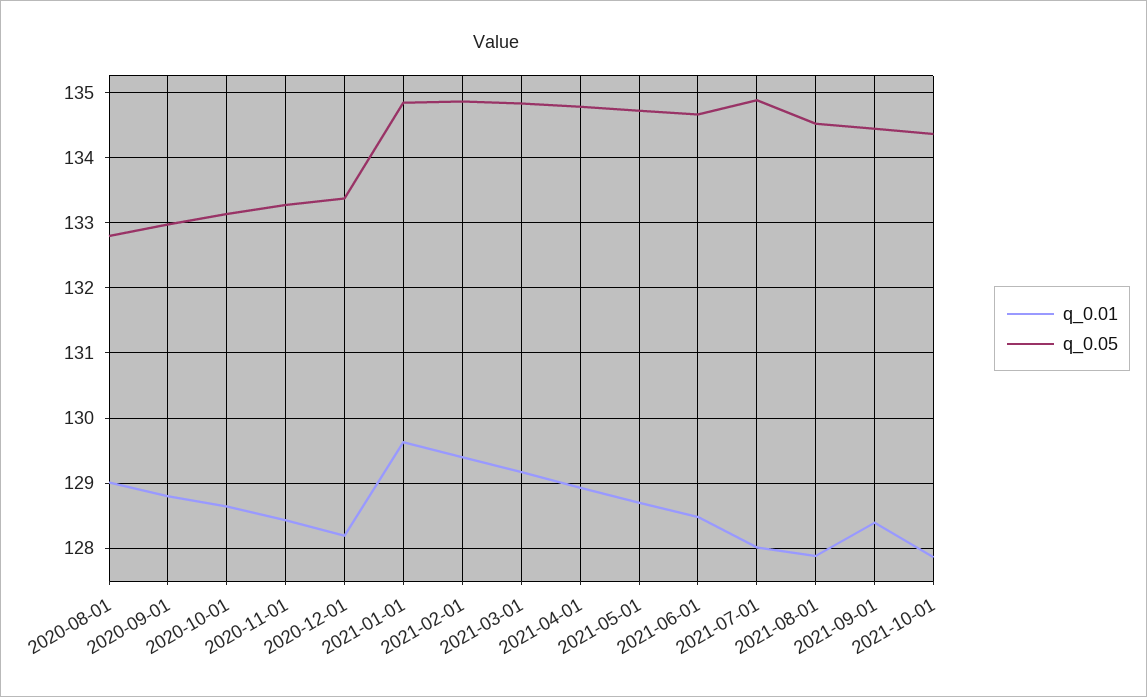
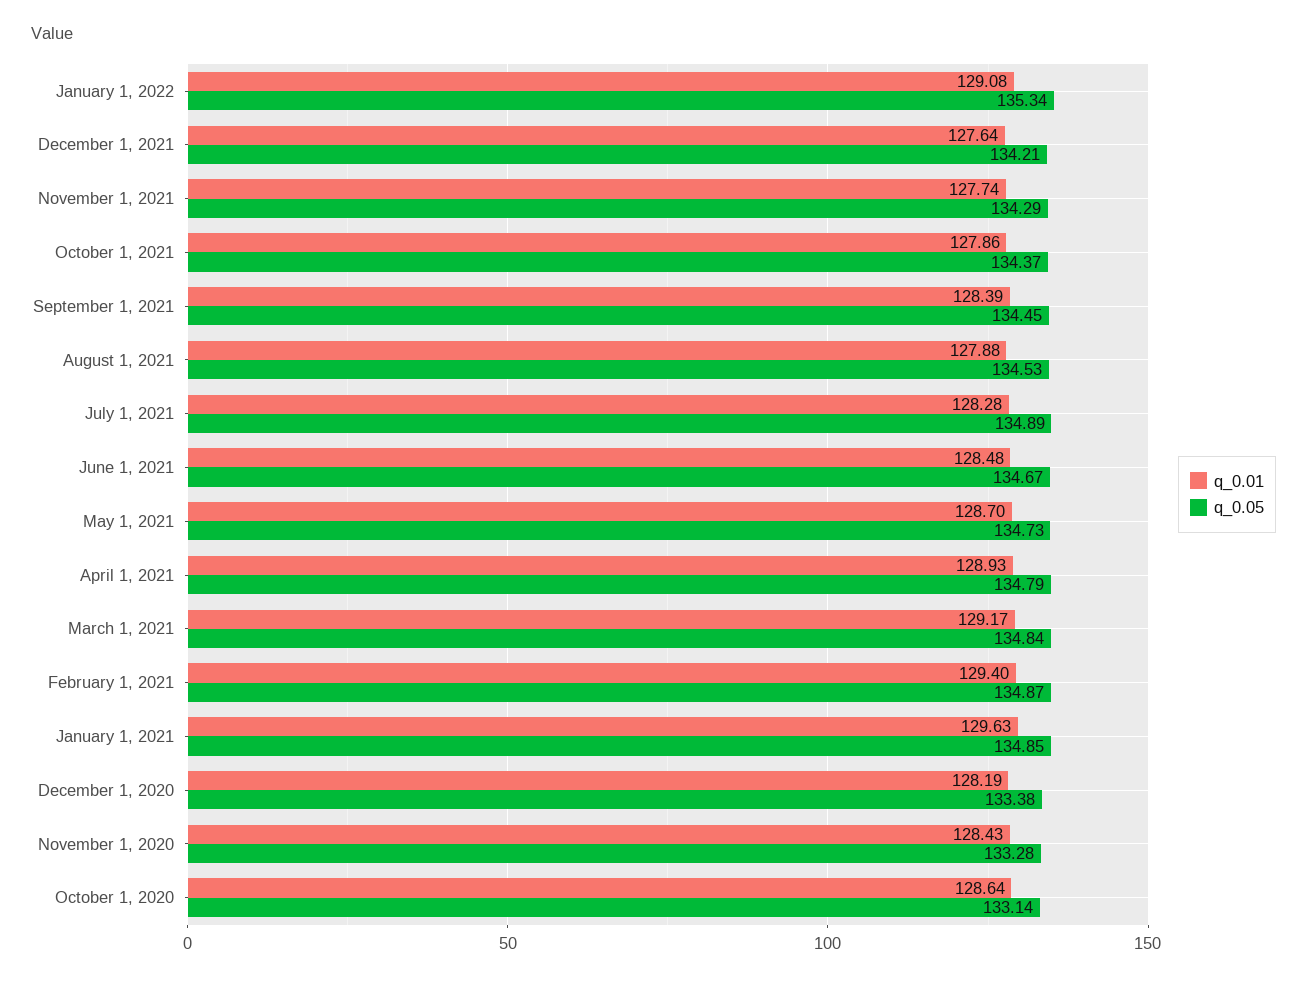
q_0.01, 2020-08-01: 129 -> none
q_0.05, 2020-08-01: 132.8 -> none
q_0.01, 2020-09-01: 128.8 -> none
q_0.05, 2020-09-01: 133 -> none
q_0.01, 2021-07-01: 128 -> 128.28
q_0.01, January 1, 2022: none -> 129.08
q_0.05, January 1, 2022: none -> 135.34
q_0.01, December 1, 2021: none -> 127.64
q_0.05, December 1, 2021: none -> 134.21
q_0.01, November 1, 2021: none -> 127.74
q_0.05, November 1, 2021: none -> 134.29

